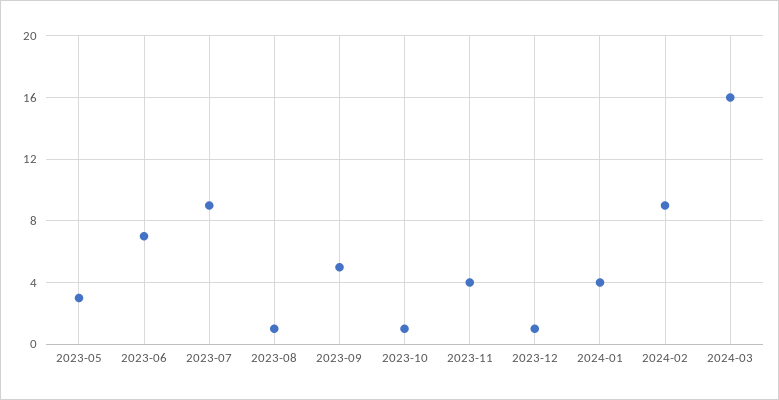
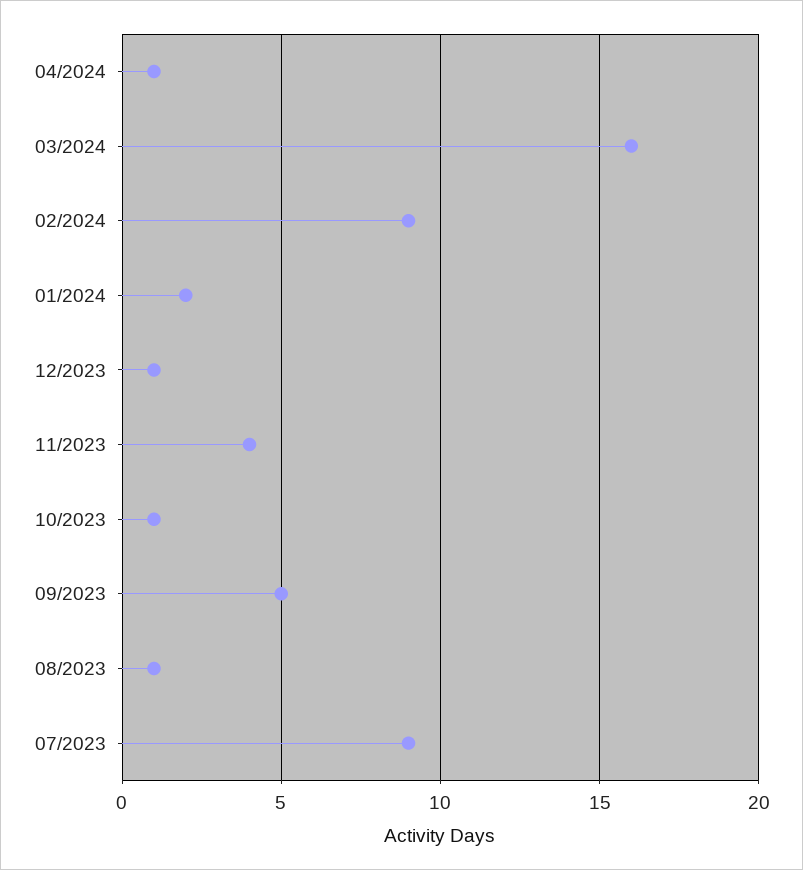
2023-05: 3 -> none
2023-06: 7 -> none
2024-01: 4 -> 2
04/2024: none -> 1

